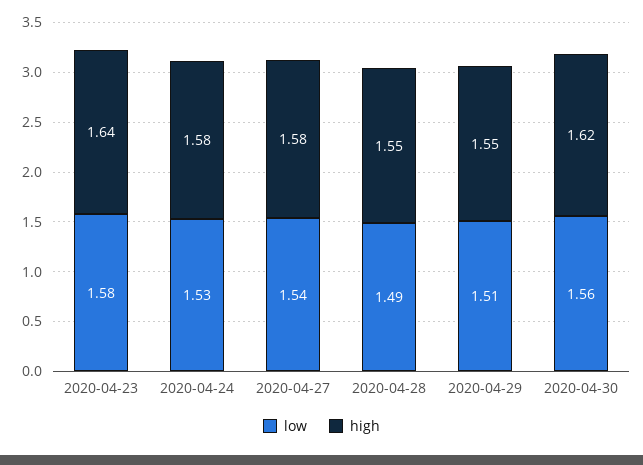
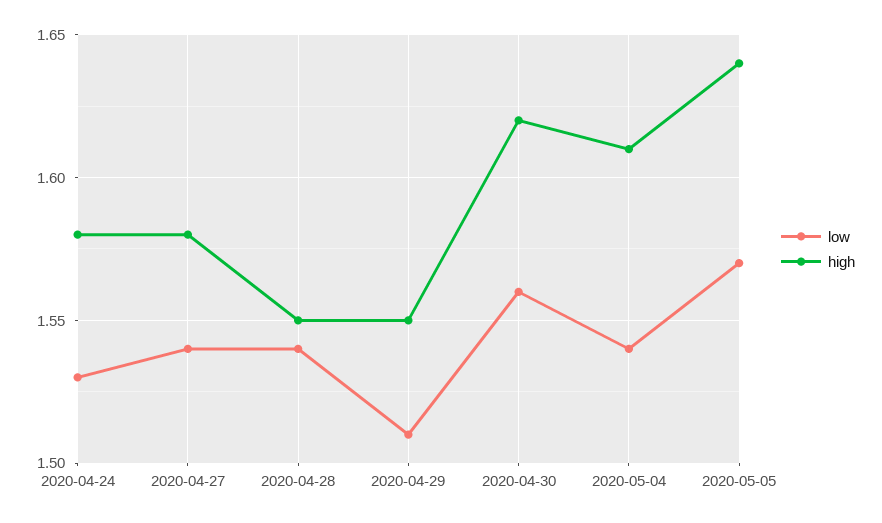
low, 2020-04-23: 1.58 -> none
high, 2020-04-23: 1.64 -> none
low, 2020-04-28: 1.49 -> 1.54
low, 2020-05-04: none -> 1.54
high, 2020-05-04: none -> 1.61
low, 2020-05-05: none -> 1.57
high, 2020-05-05: none -> 1.64

